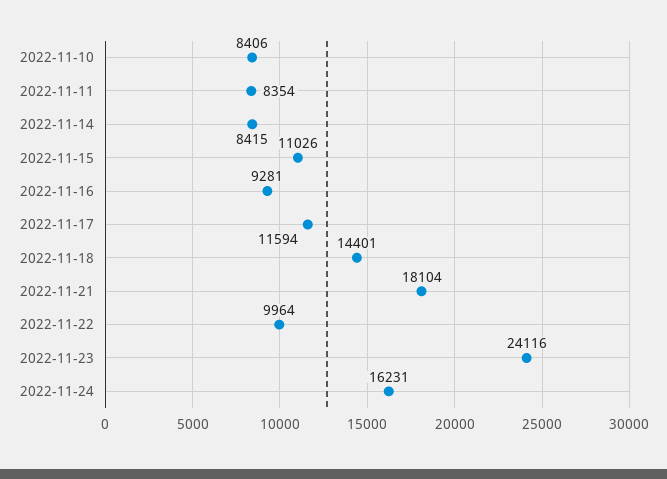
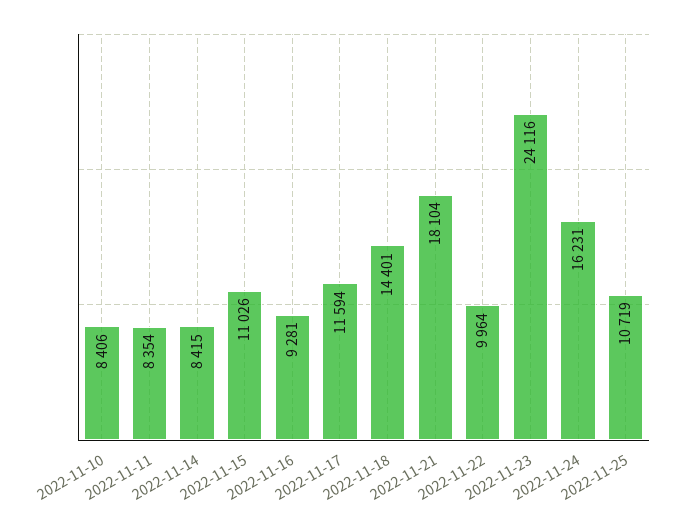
2022-11-25: none -> 10719

